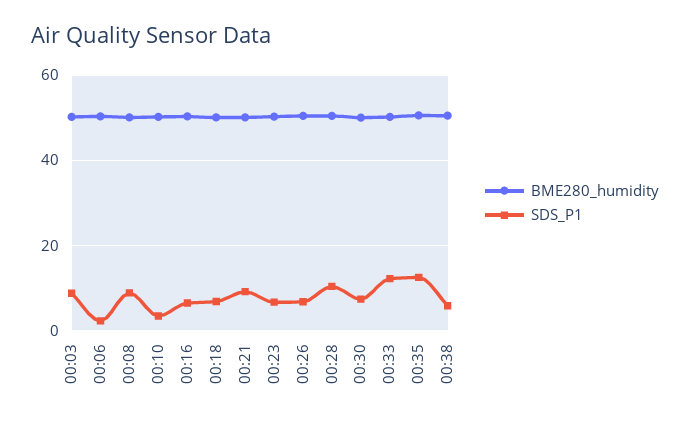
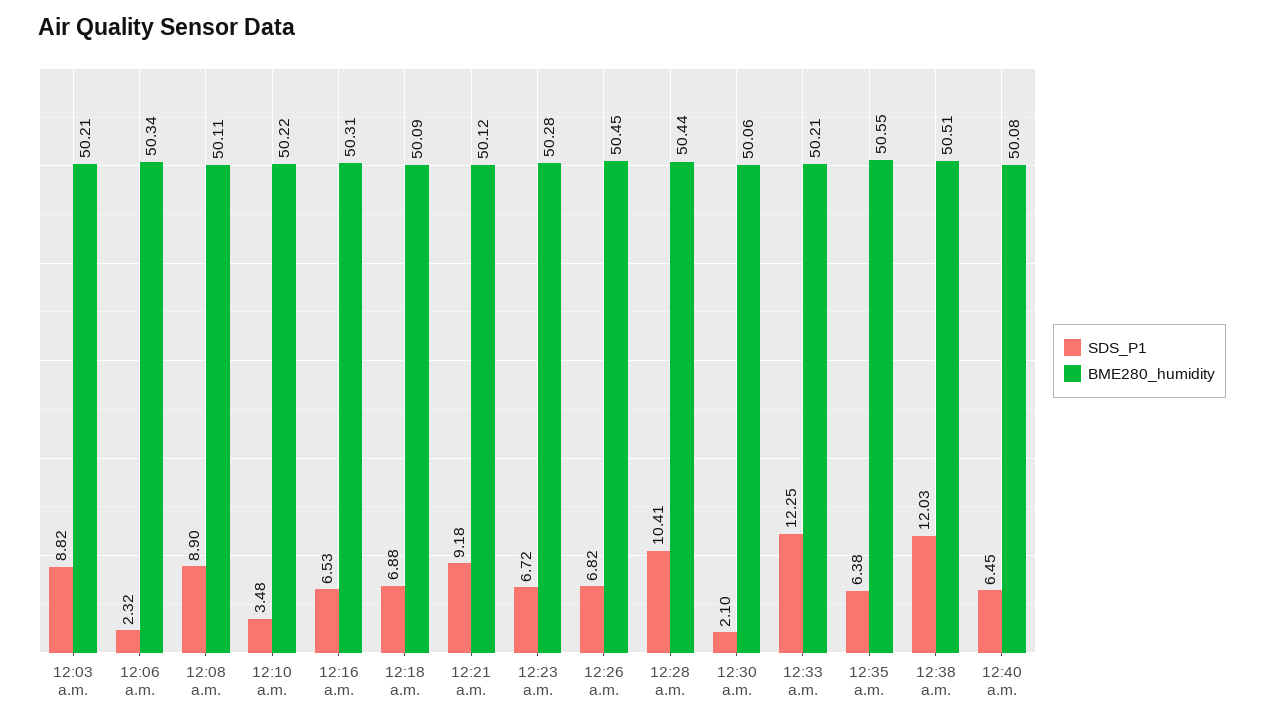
SDS_P1, 00:30: 8 -> 2.1
SDS_P1, 00:35: 12 -> 6.38
SDS_P1, 00:38: 6 -> 12.03
SDS_P1, 12:40 a.m.: none -> 6.45
BME280_humidity, 12:40 a.m.: none -> 50.08

